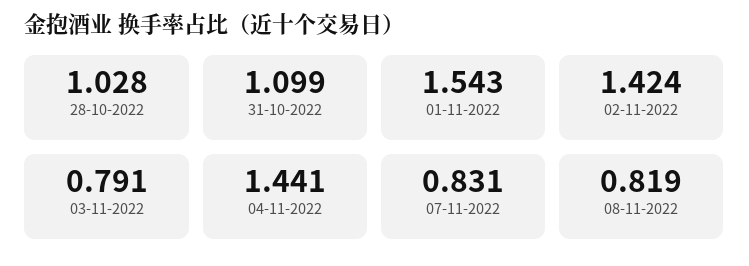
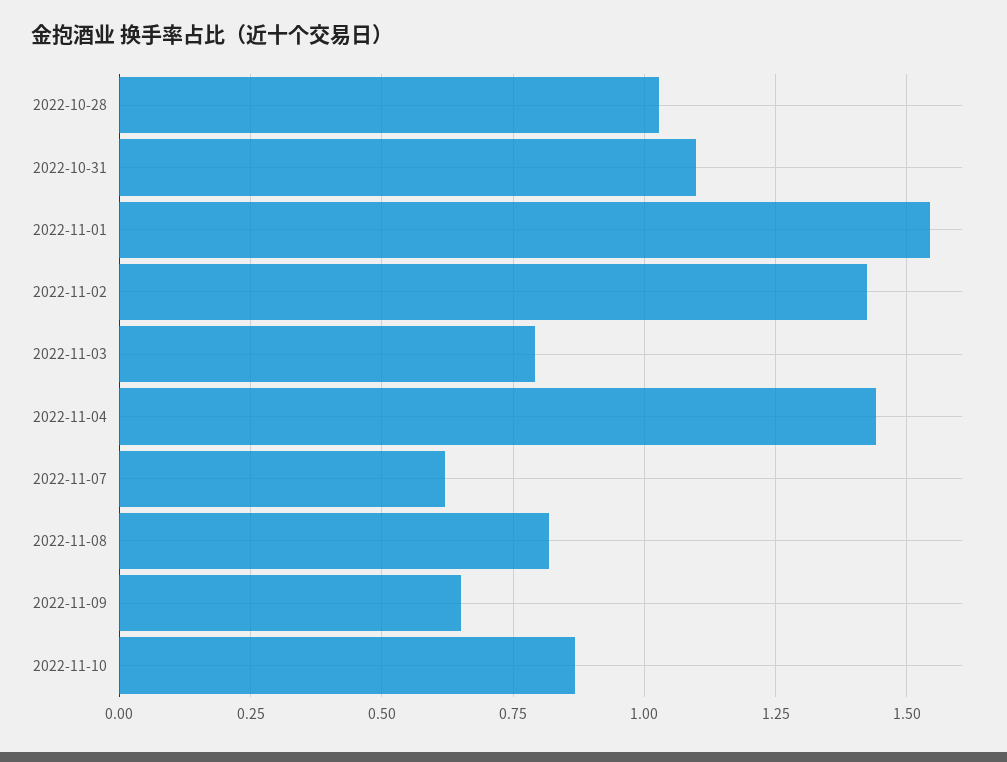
07-11-2022: 0.831 -> 0.625
2022-11-09: none -> 0.65
2022-11-10: none -> 0.875

